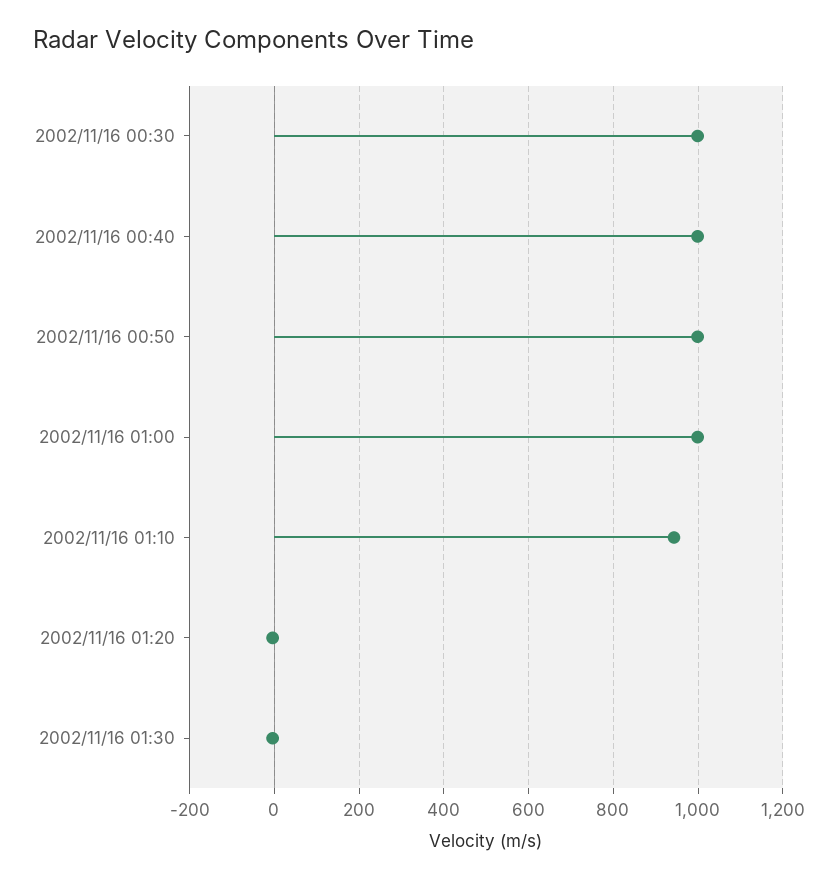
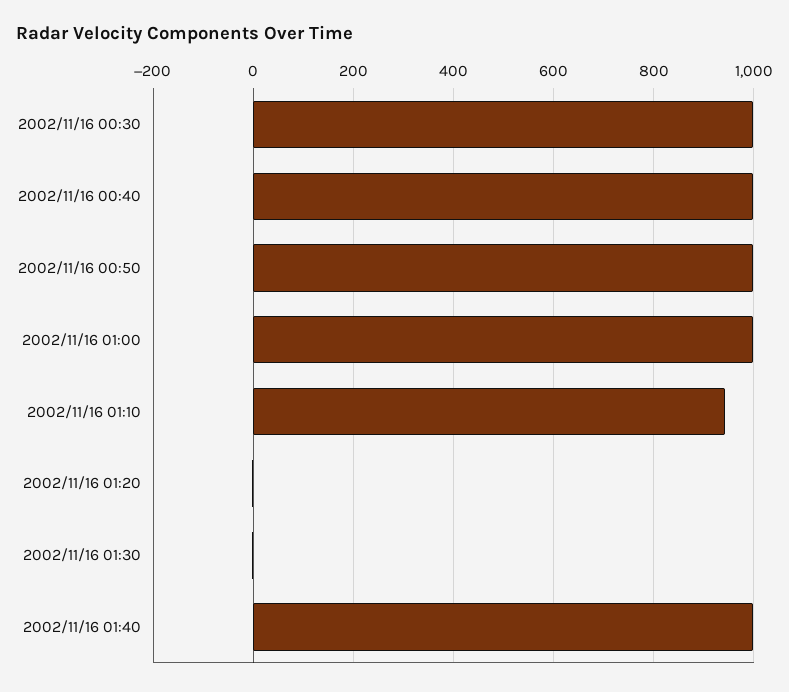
2002/11/16 01:40: none -> 1000

